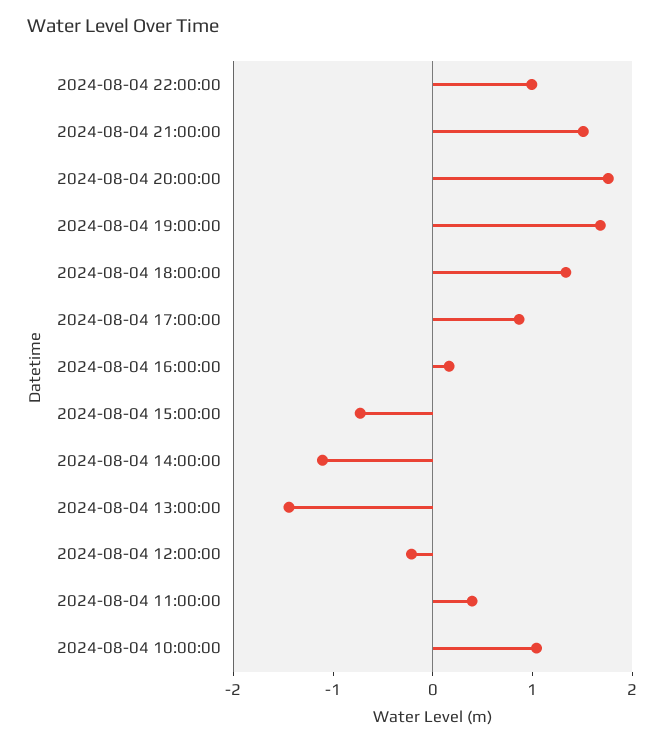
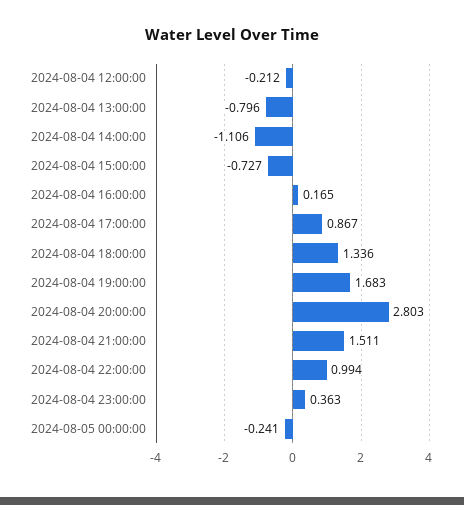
2024-08-04 20:00:00: 1.8 -> 2.803
2024-08-04 13:00:00: -1.4 -> -0.796
2024-08-04 11:00:00: 0.4 -> none
2024-08-04 10:00:00: 1 -> none
2024-08-04 23:00:00: none -> 0.363
2024-08-05 00:00:00: none -> -0.241

